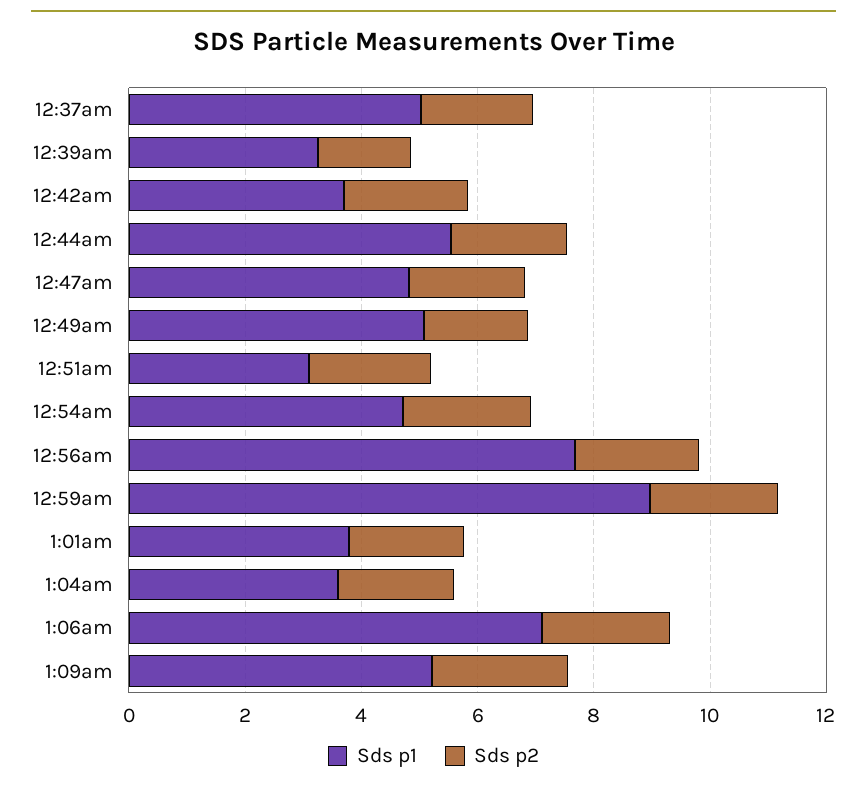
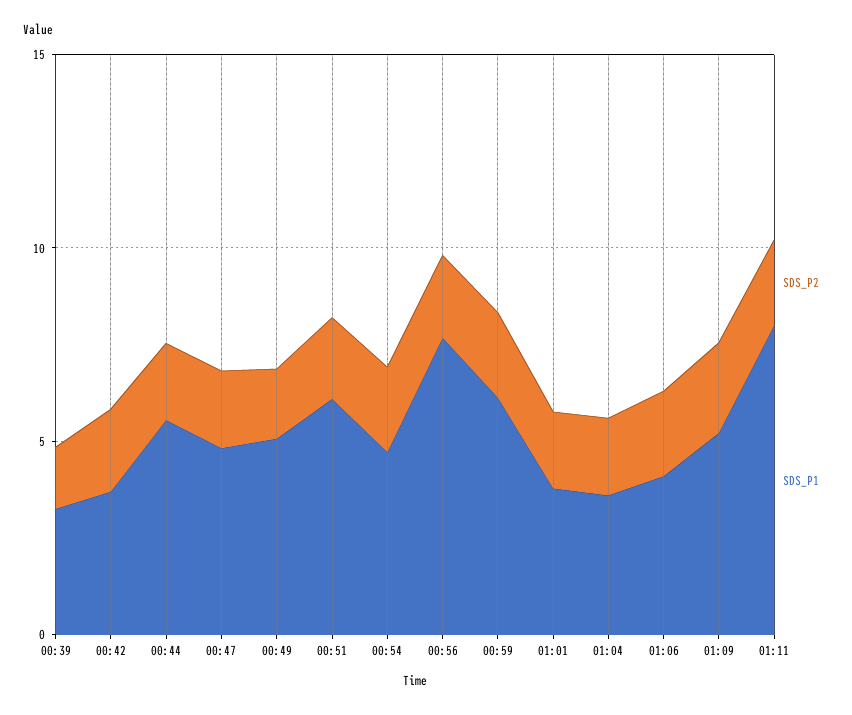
Sds p1, 12:37am: 5 -> none
Sds p2, 12:37am: 2 -> none
Sds p1, 12:51am: 3 -> 6
Sds p1, 12:59am: 9 -> 6
Sds p1, 1:06am: 7 -> 4
Sds p2, 01:11: none -> 2
Sds p1, 01:11: none -> 8

